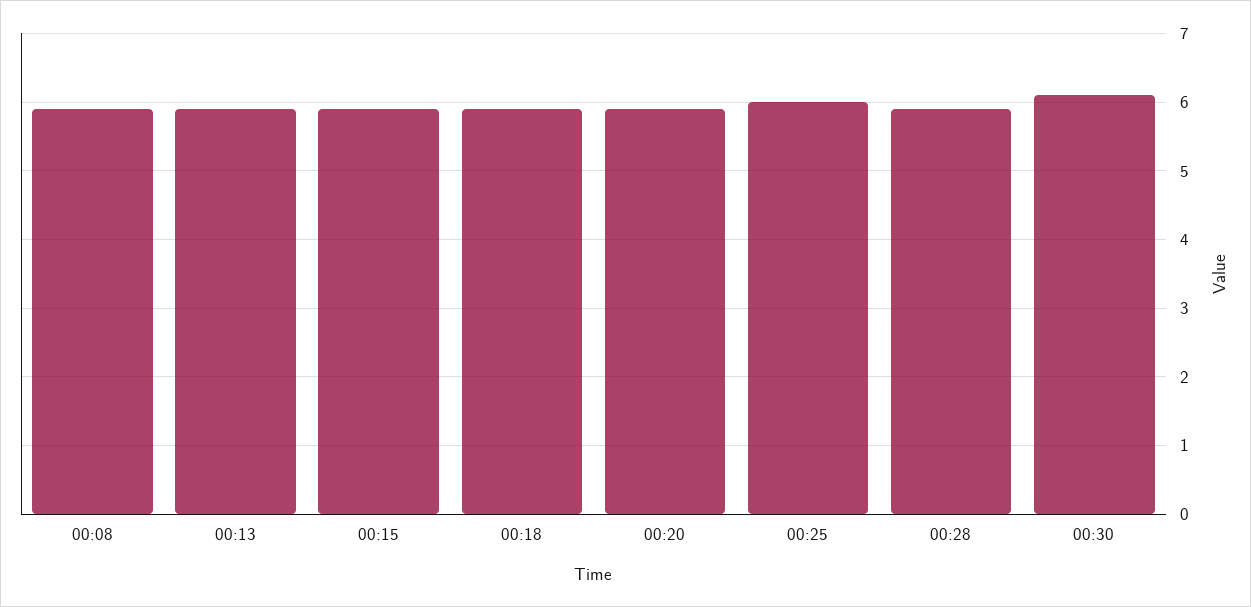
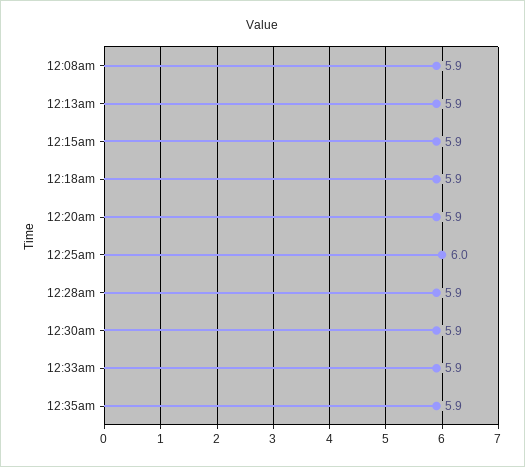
00:30: 6.1 -> 5.9
12:33am: none -> 5.9
12:35am: none -> 5.9

